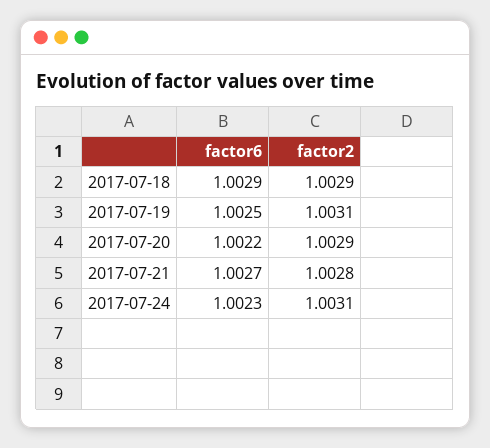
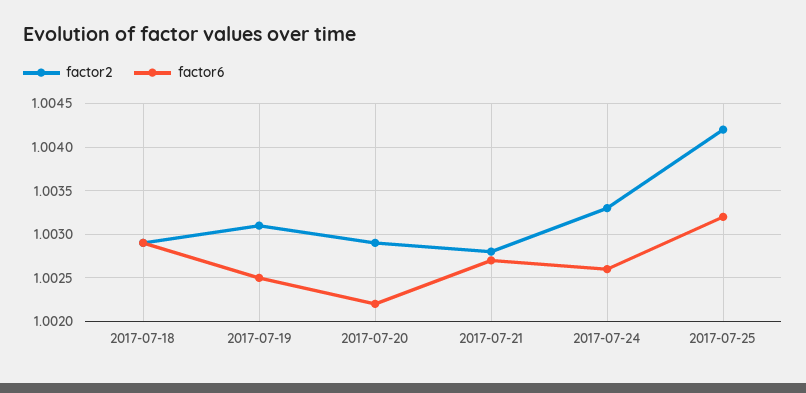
factor6, 2017-07-24: 1.0023 -> 1.0026
factor2, 2017-07-24: 1.0031 -> 1.0033
factor2, 2017-07-25: none -> 1.0042
factor6, 2017-07-25: none -> 1.0032

